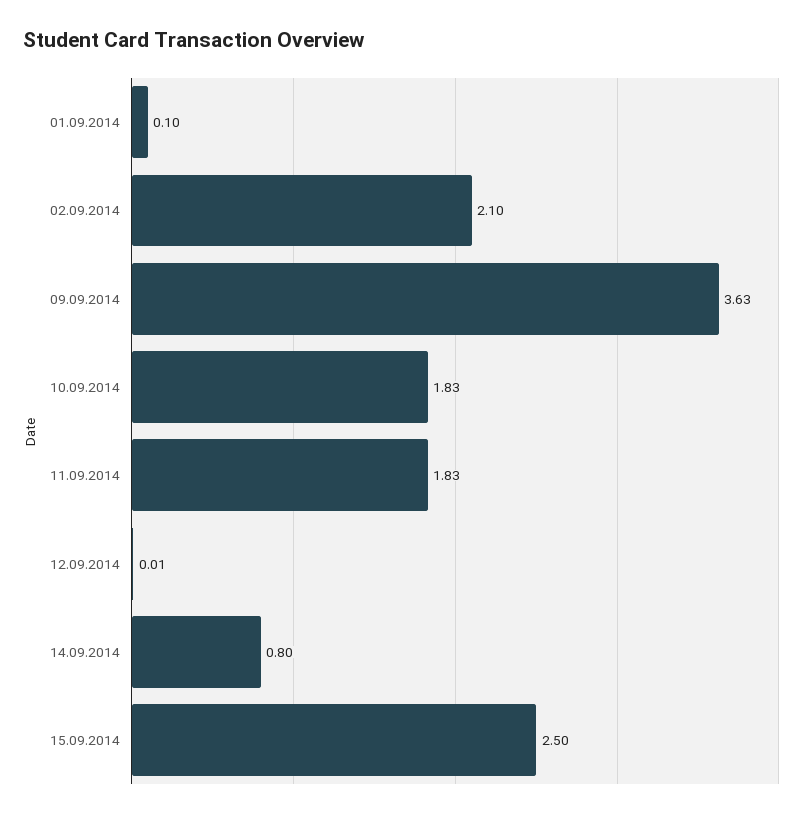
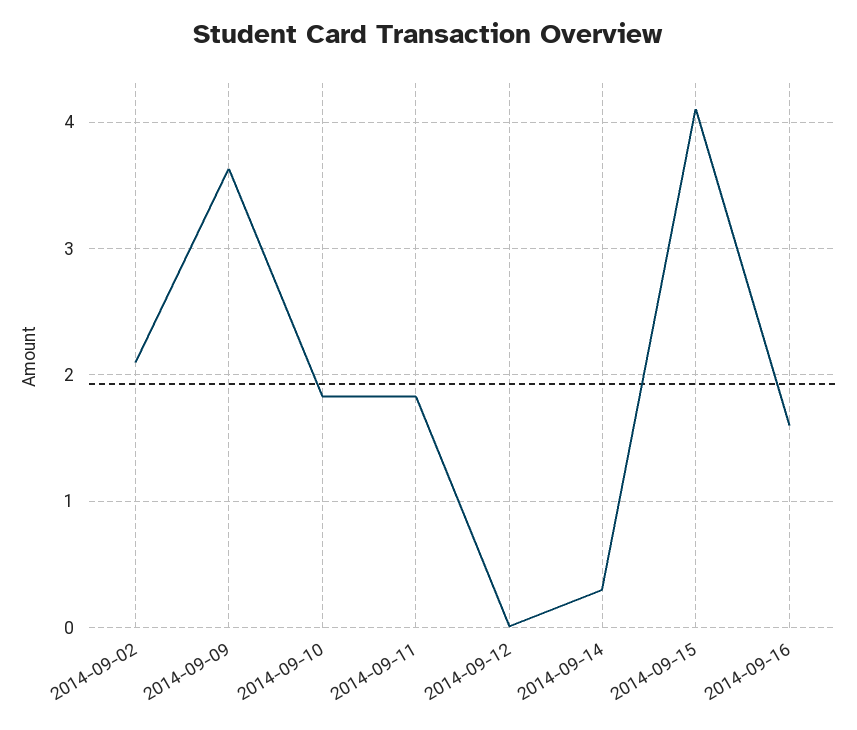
01.09.2014: 0.1 -> none
14.09.2014: 0.8 -> 0.3
15.09.2014: 2.5 -> 4.1
2014-09-16: none -> 1.6

